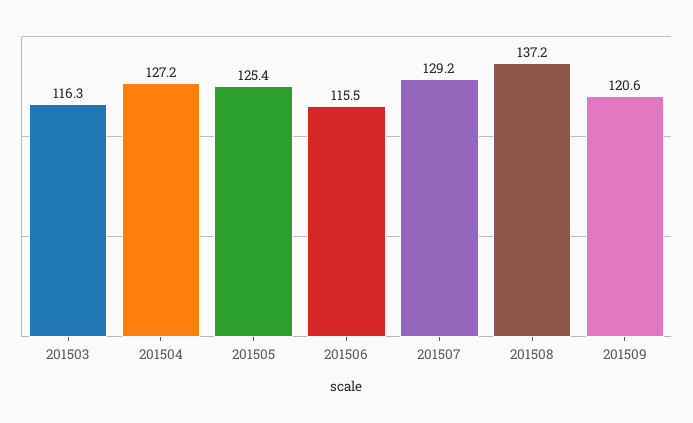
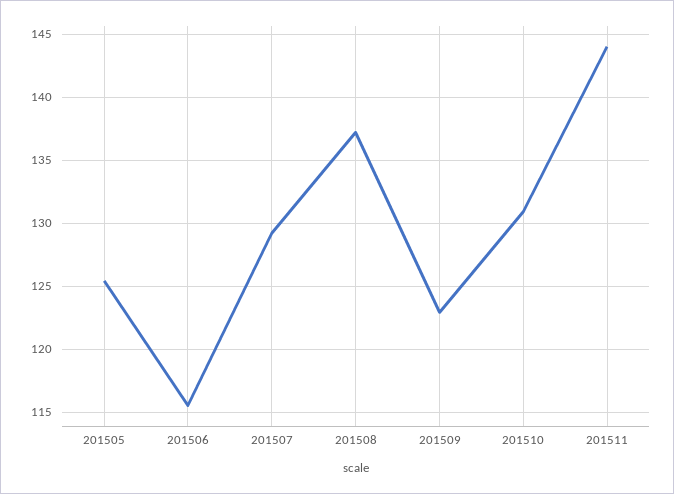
201503: 116.3 -> none
201504: 127.2 -> none
201509: 120.6 -> 123
201510: none -> 131
201511: none -> 144

